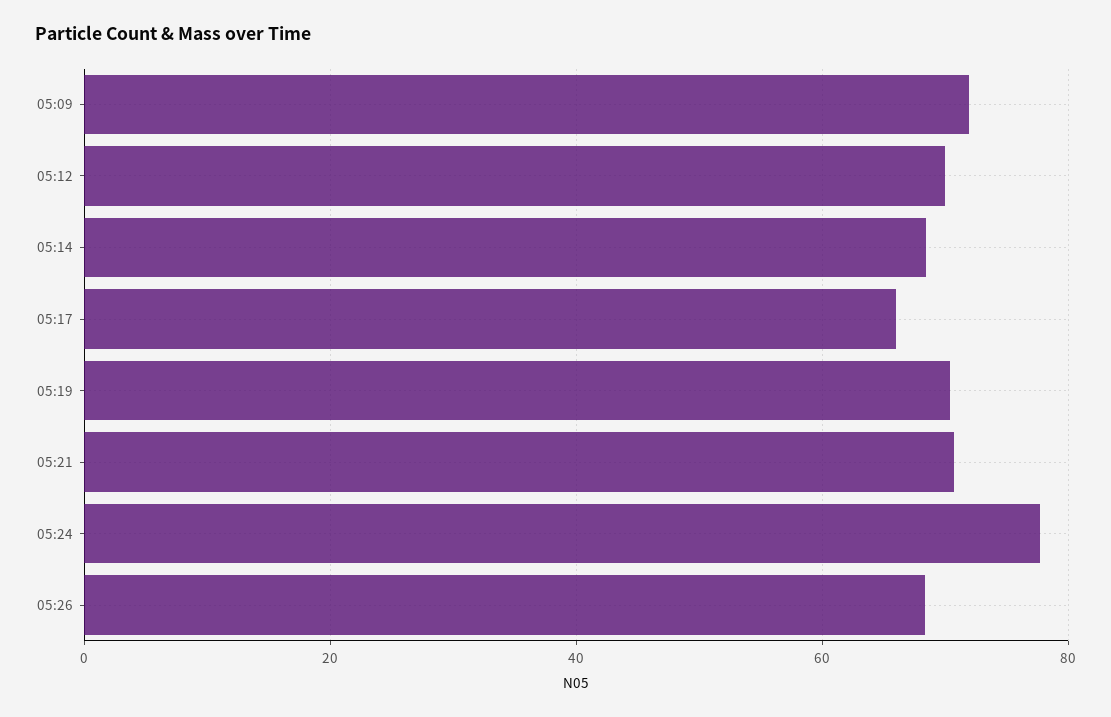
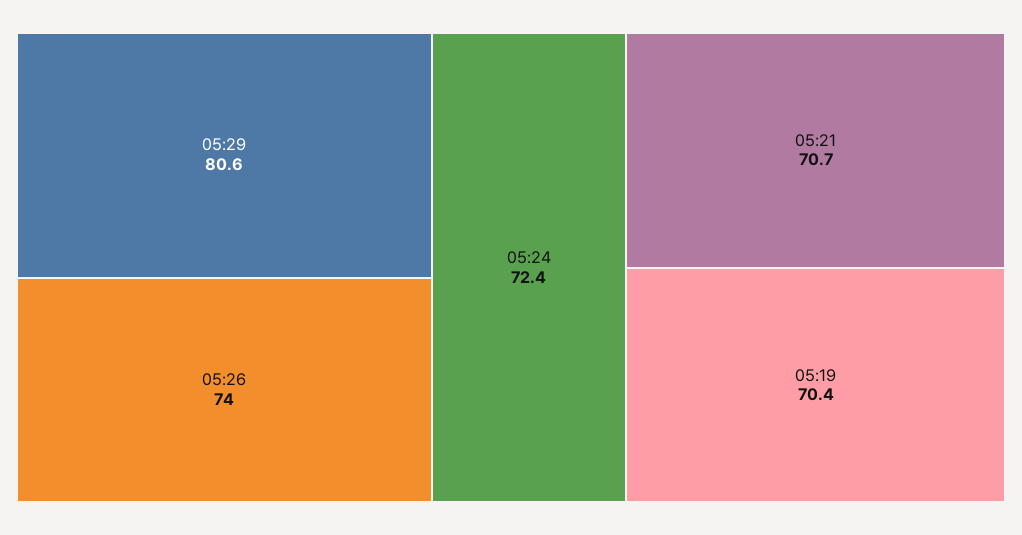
05:09: 72 -> none
05:12: 70 -> none
05:14: 68 -> none
05:17: 66 -> none
05:24: 78 -> 72.4
05:26: 68 -> 74
05:29: none -> 80.6

